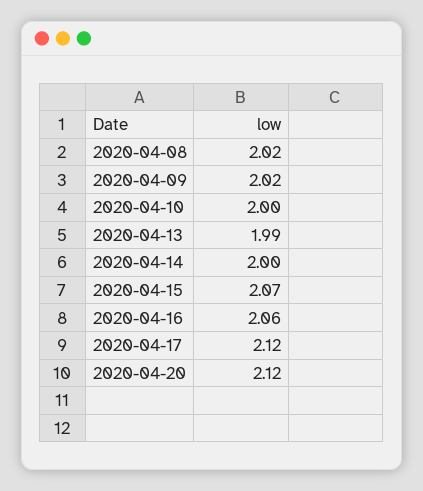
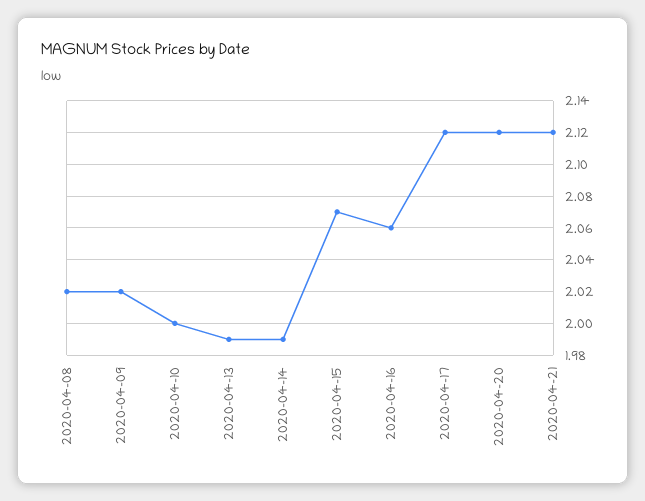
2020-04-14: 2 -> 1.99
2020-04-21: none -> 2.12

